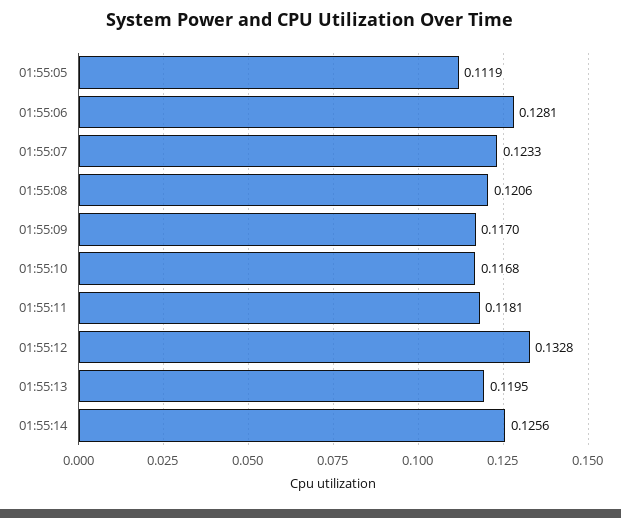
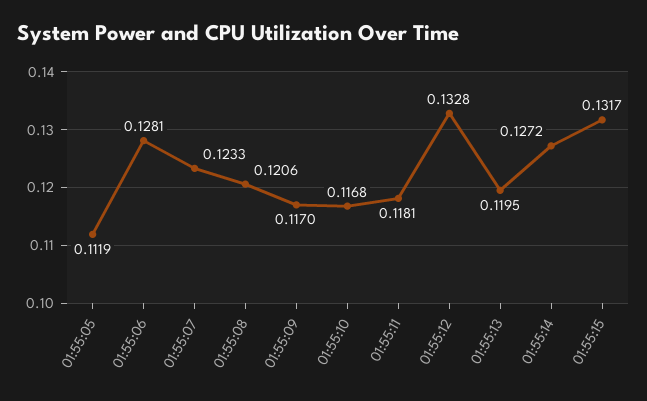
01:55:14: 0.1256 -> 0.1272
01:55:15: none -> 0.1317

